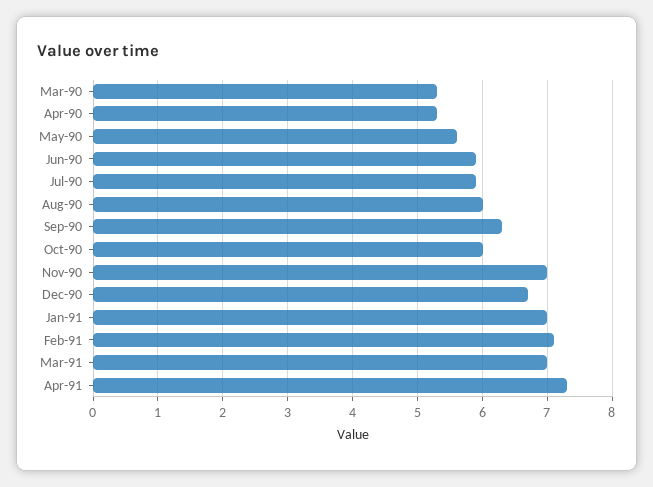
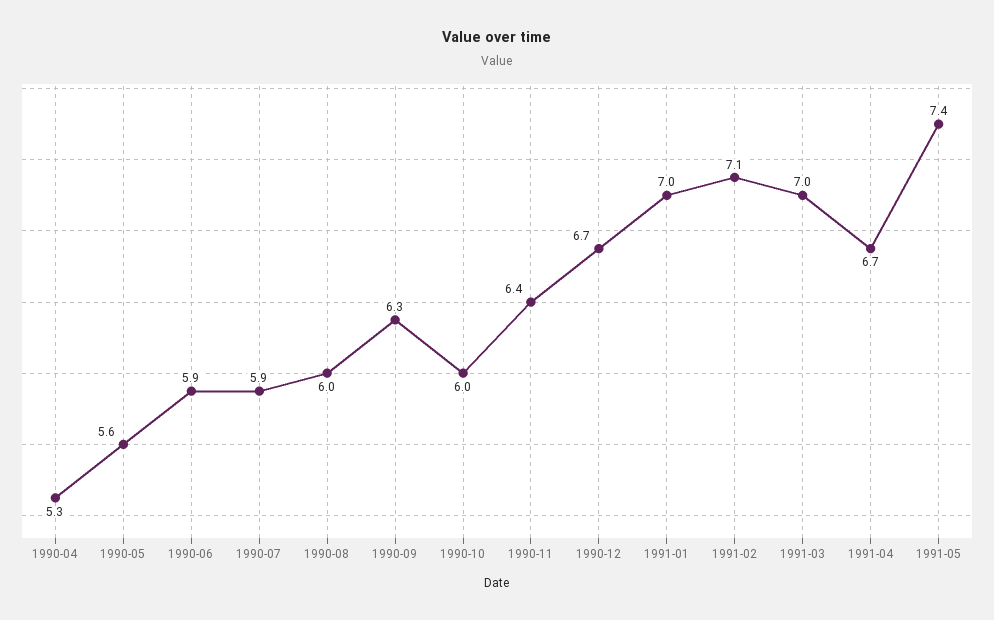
Mar-90: 5.3 -> none
Nov-90: 7 -> 6.4
Apr-91: 7.3 -> 6.7
1991-05: none -> 7.4

